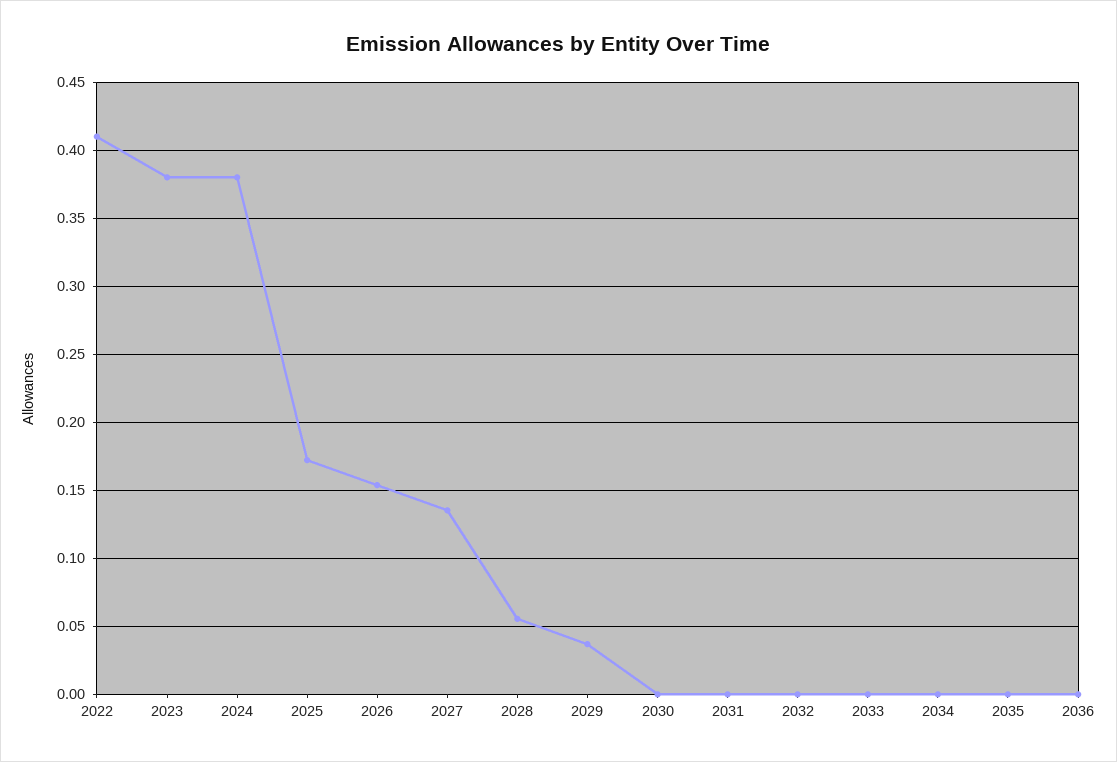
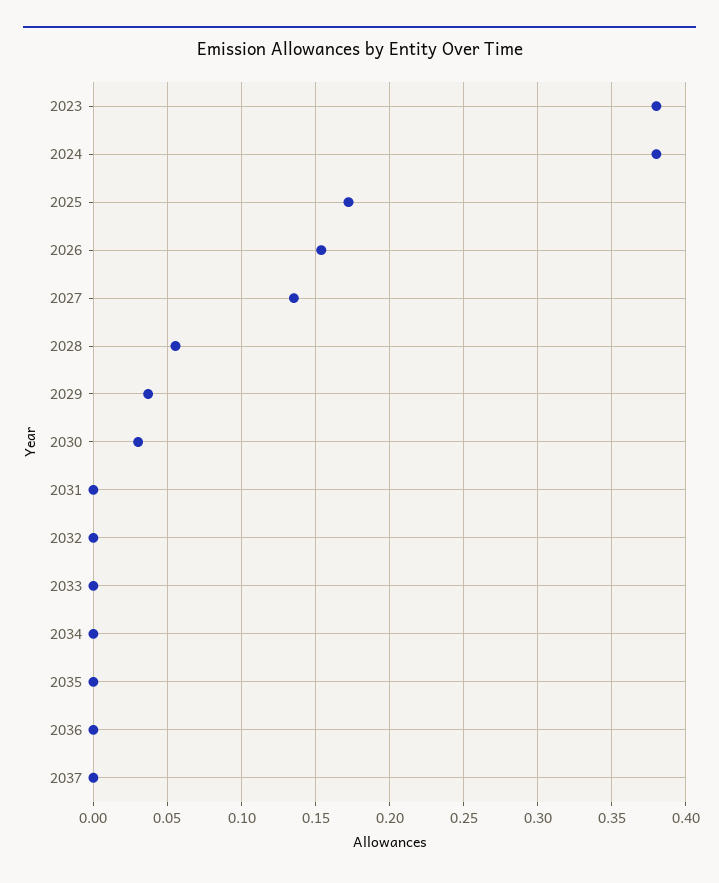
2022: 0.41 -> none
2030: 0 -> 0.03
2037: none -> 0

